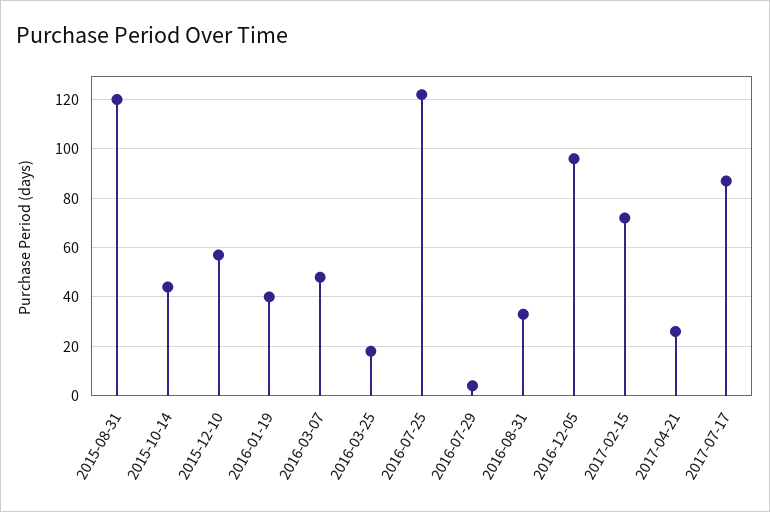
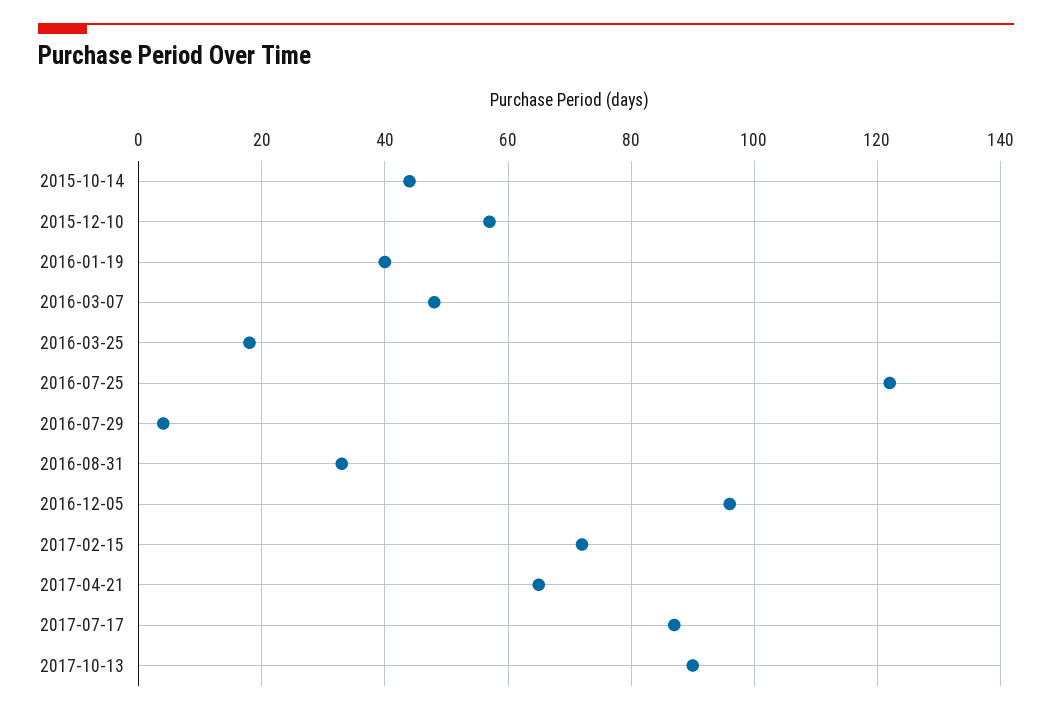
2015-08-31: 120 -> none
2017-04-21: 25 -> 65
2017-10-13: none -> 90

